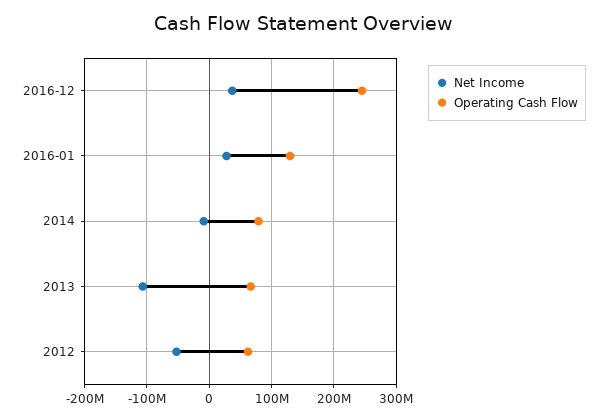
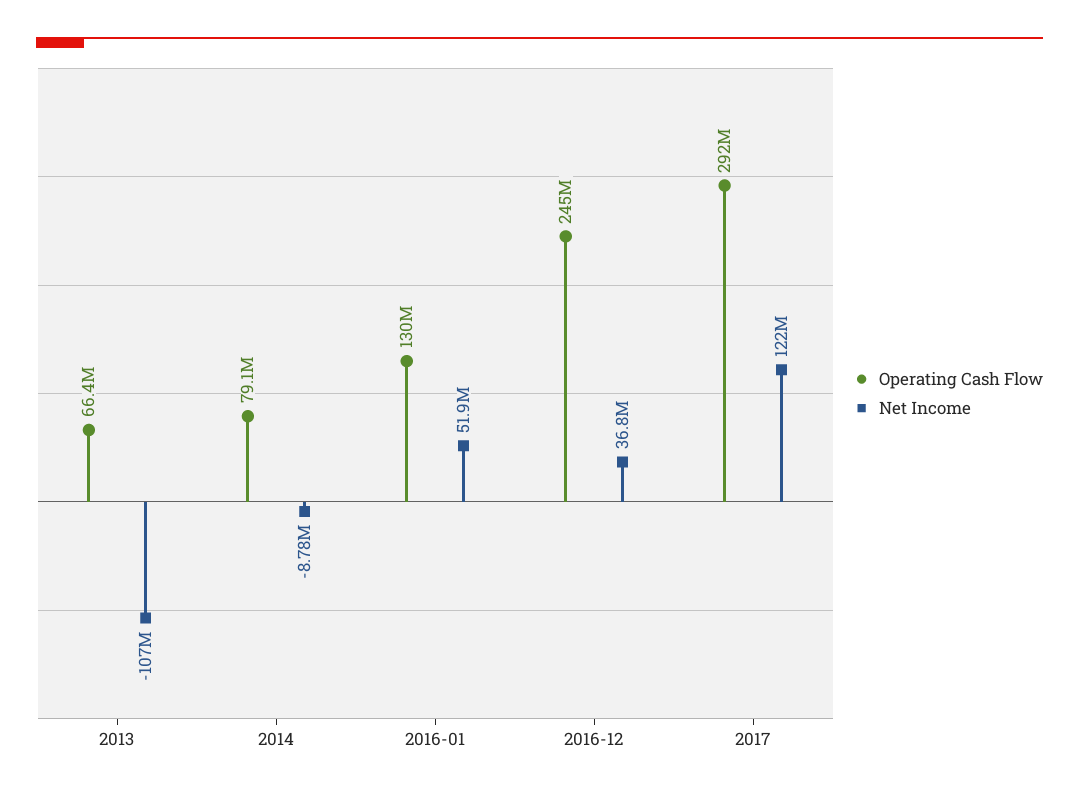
Net Income, 2016-01: 30000000 -> 51900000
Net Income, 2012: -50000000 -> none
Operating Cash Flow, 2012: 60000000 -> none
Operating Cash Flow, 2017: none -> 292000000
Net Income, 2017: none -> 122000000

